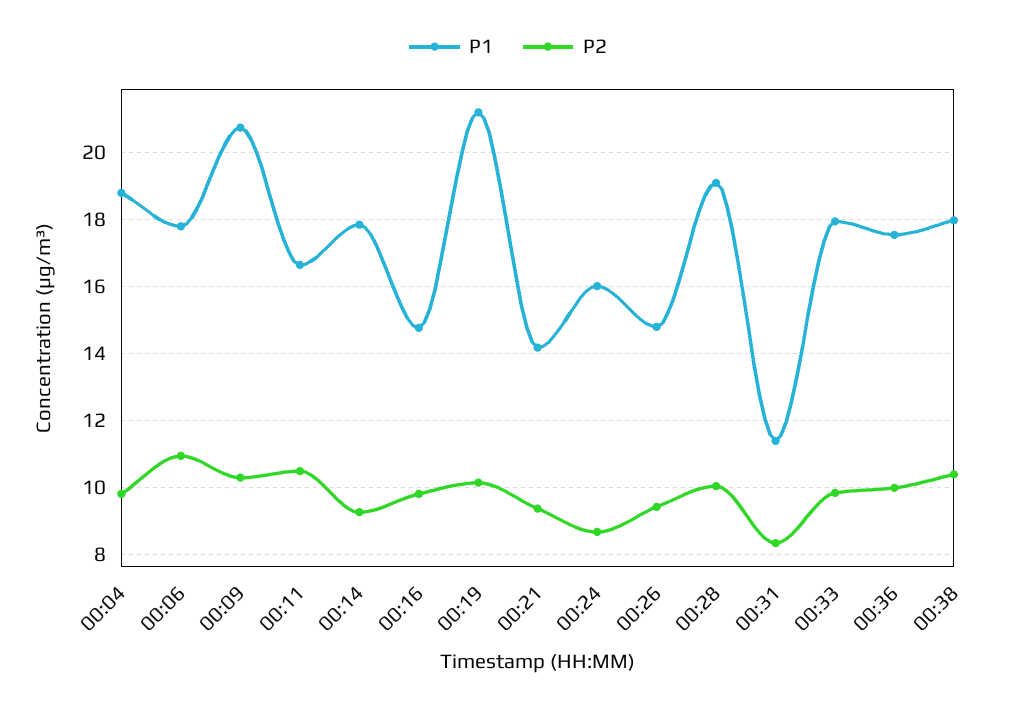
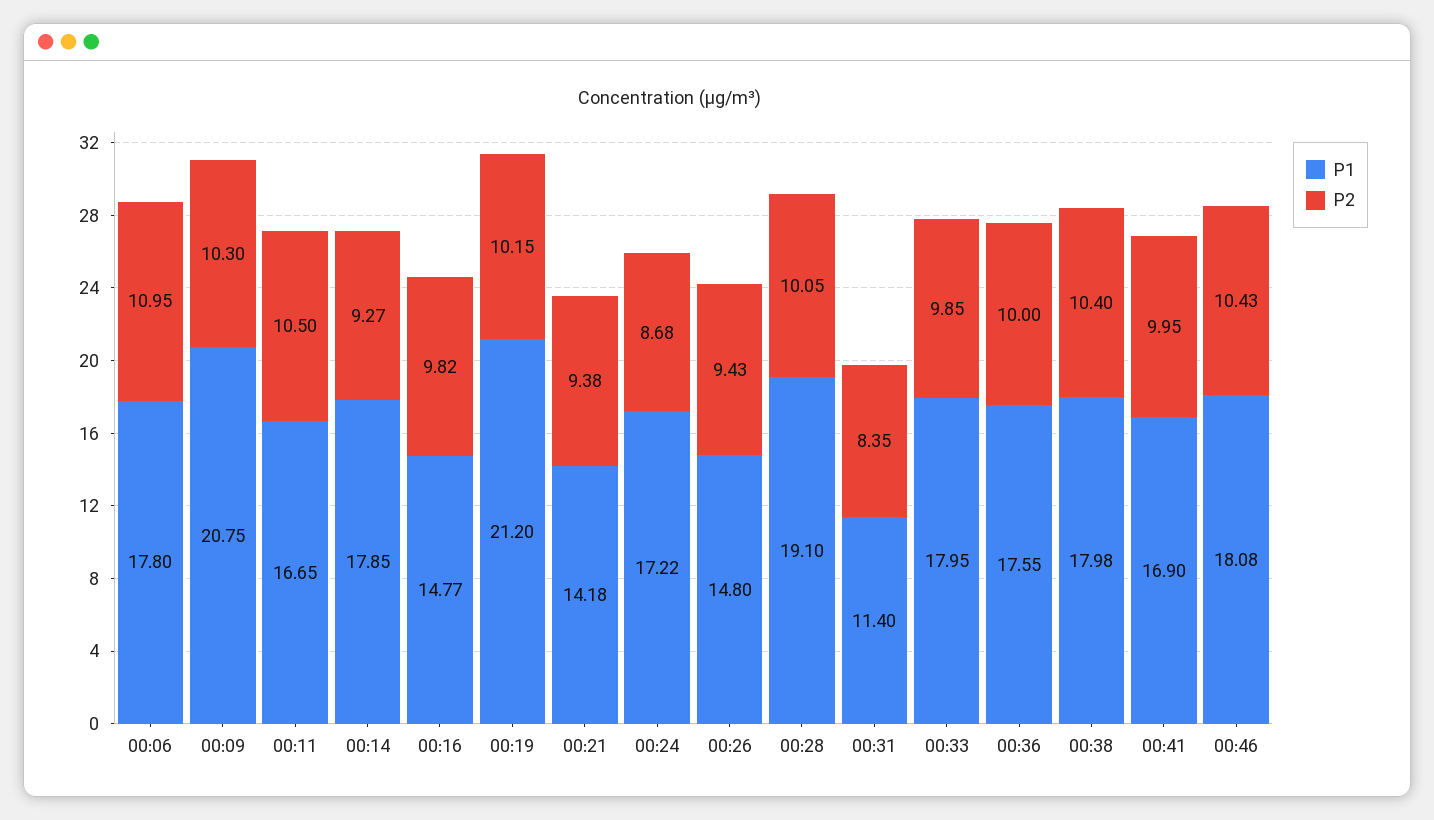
P1, 00:04: 18.8 -> none
P2, 00:04: 9.8 -> none
P1, 00:24: 16 -> 17.22
P1, 00:41: none -> 16.9
P2, 00:41: none -> 9.95
P1, 00:46: none -> 18.08
P2, 00:46: none -> 10.43

